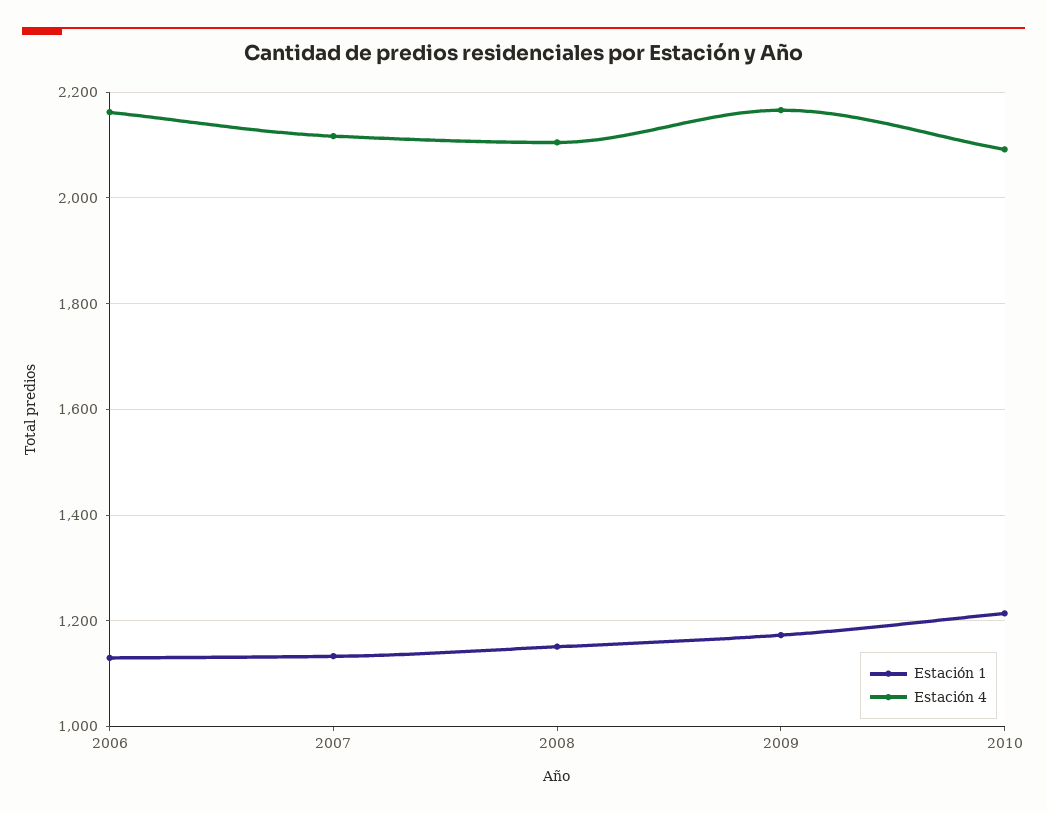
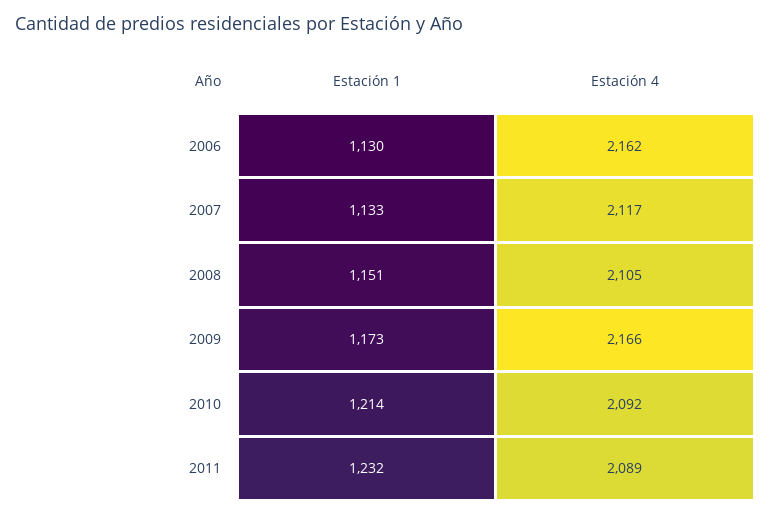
Estación 1, 2011: none -> 1232
Estación 4, 2011: none -> 2089

